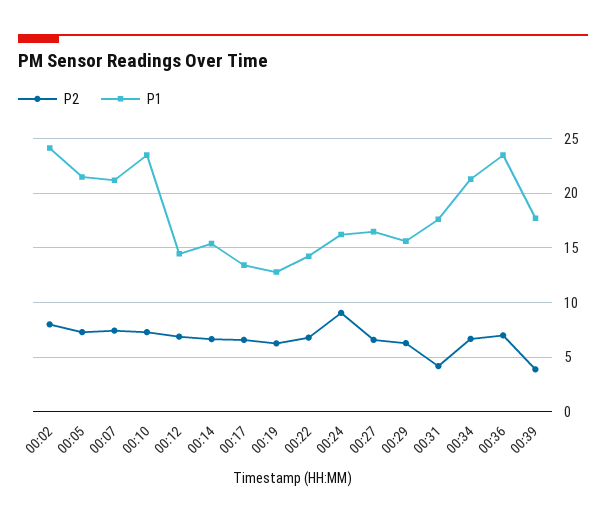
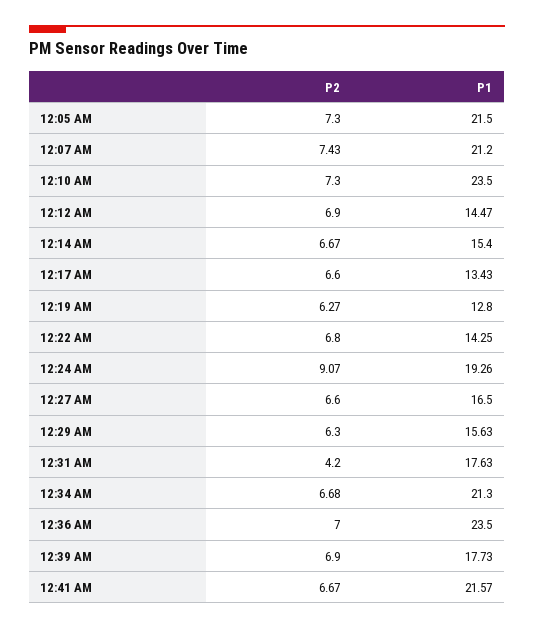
P2, 00:02: 8 -> none
P1, 00:02: 24 -> none
P1, 00:24: 16 -> 19.26
P2, 00:39: 4 -> 6.9
P2, 12:41 AM: none -> 6.67
P1, 12:41 AM: none -> 21.57

